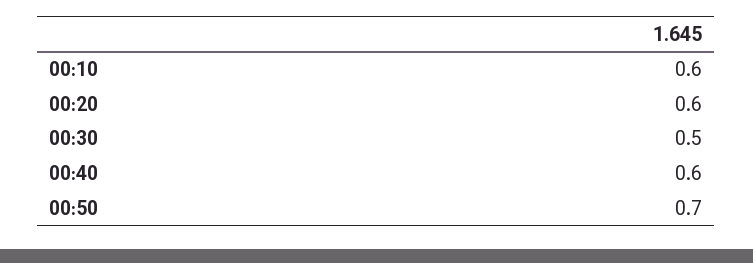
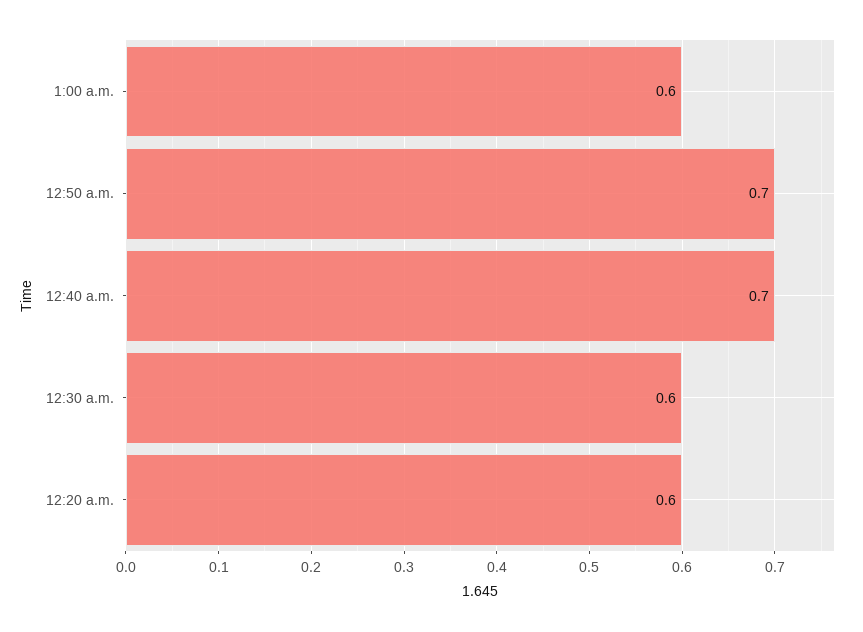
00:10: 0.6 -> none
00:30: 0.5 -> 0.6
00:40: 0.6 -> 0.7
1:00 a.m.: none -> 0.6

